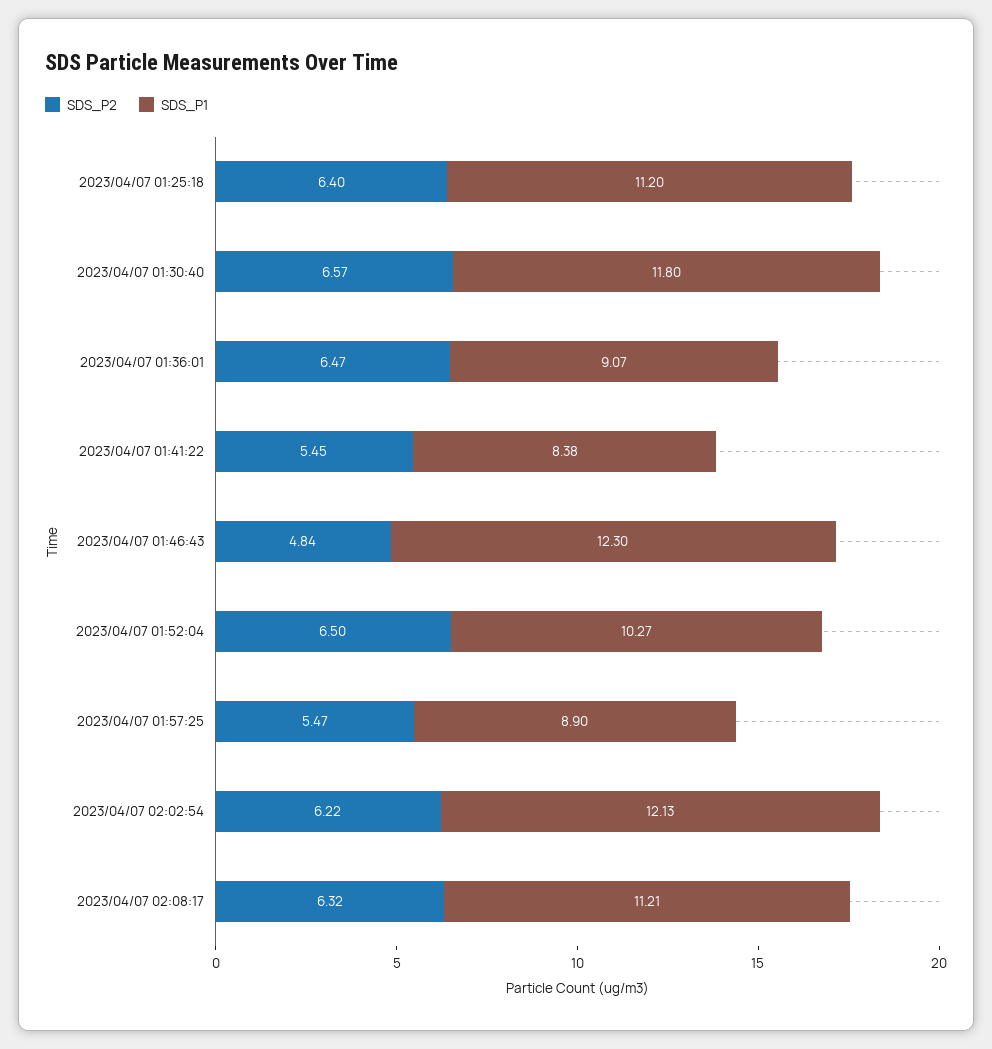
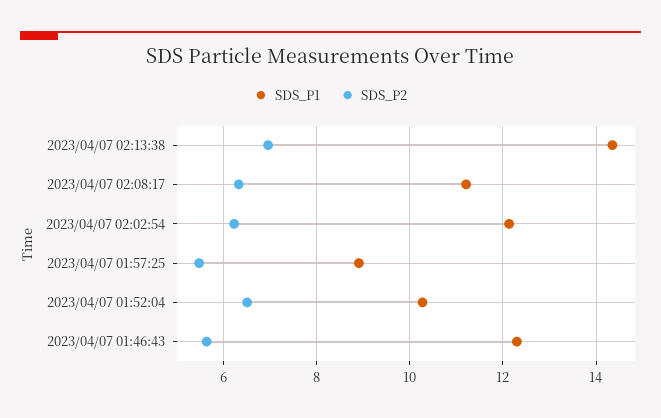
SDS_P2, 2023/04/07 01:25:18: 6.4 -> none
SDS_P1, 2023/04/07 01:25:18: 11.2 -> none
SDS_P2, 2023/04/07 01:30:40: 6.57 -> none
SDS_P1, 2023/04/07 01:30:40: 11.8 -> none
SDS_P2, 2023/04/07 01:36:01: 6.47 -> none
SDS_P1, 2023/04/07 01:36:01: 9.07 -> none
SDS_P2, 2023/04/07 01:41:22: 5.45 -> none
SDS_P1, 2023/04/07 01:41:22: 8.38 -> none
SDS_P2, 2023/04/07 01:46:43: 4.84 -> 5.6
SDS_P1, 2023/04/07 02:13:38: none -> 14.4
SDS_P2, 2023/04/07 02:13:38: none -> 7

